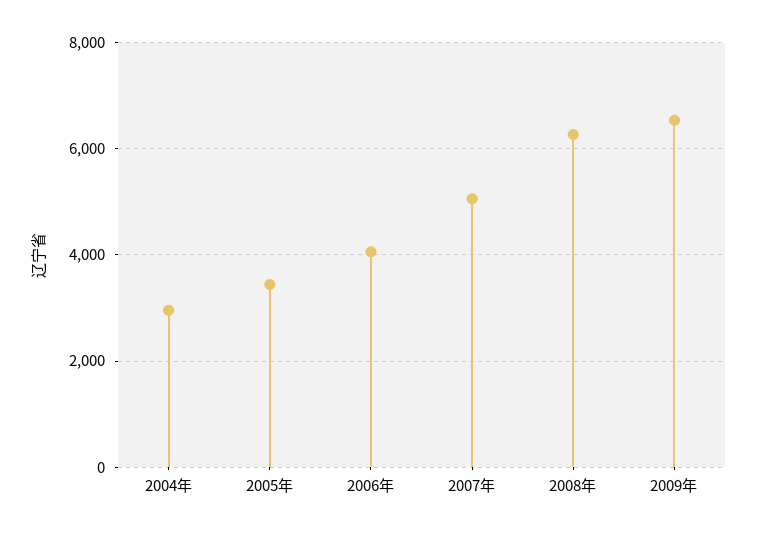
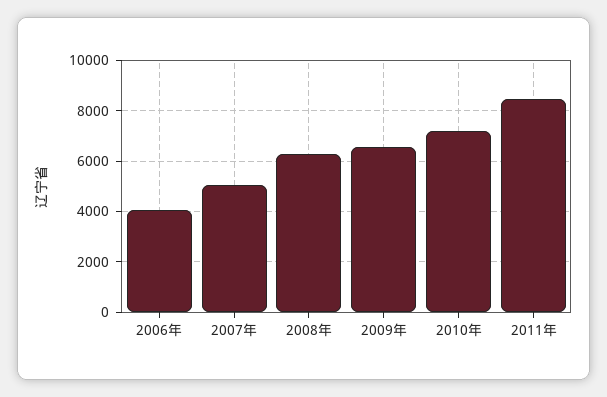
2004年: 3000 -> none
2005年: 3400 -> none
2010年: none -> 7250
2011年: none -> 8500

